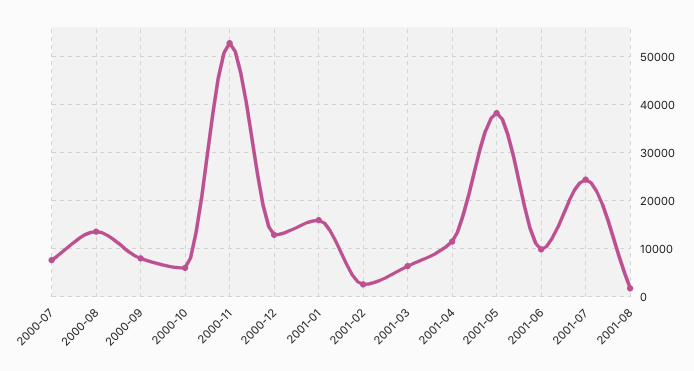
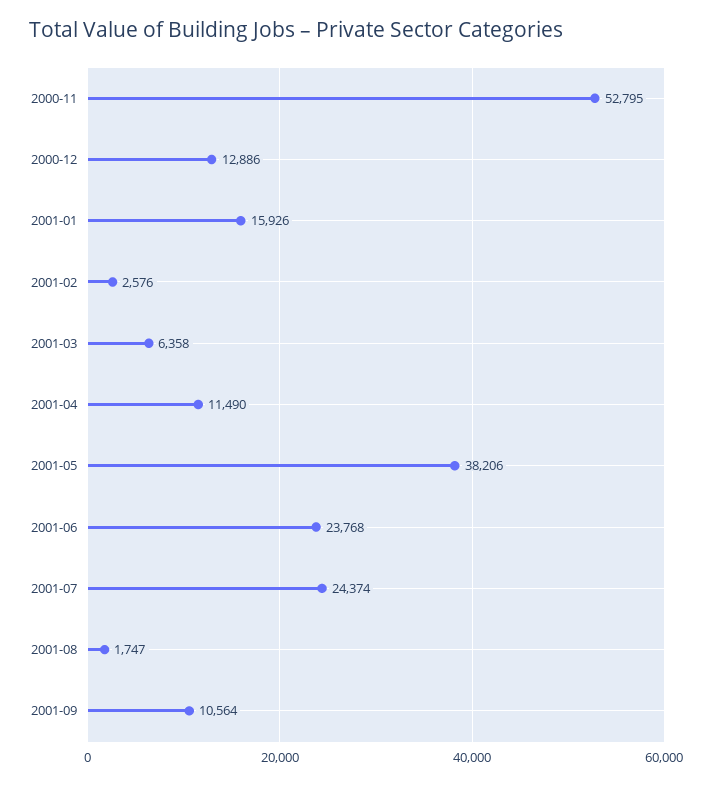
2000-07: 8000 -> none
2000-08: 14000 -> none
2000-09: 8000 -> none
2000-10: 6000 -> none
2001-06: 10000 -> 23768
2001-09: none -> 10564

